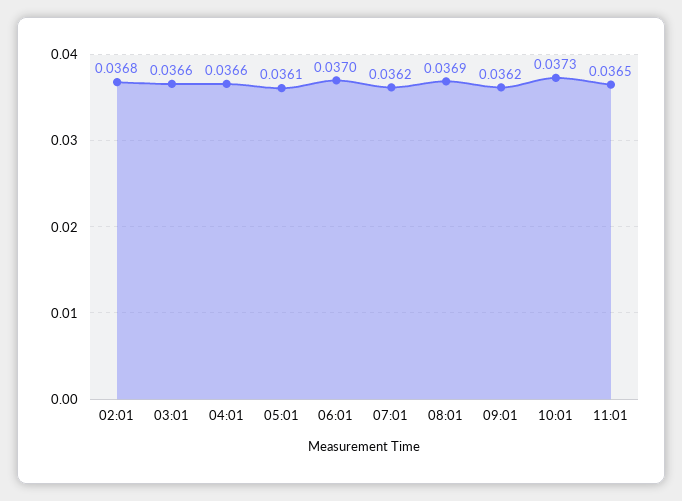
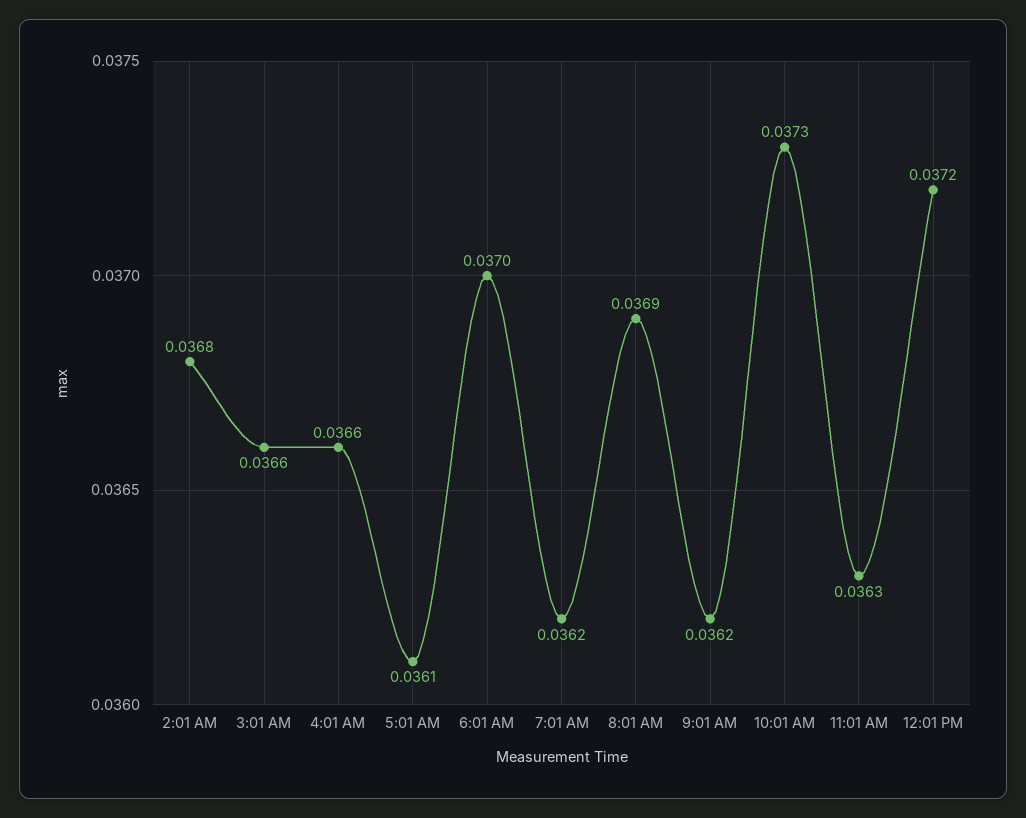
11:01: 0.0365 -> 0.0363
12:01 PM: none -> 0.0372

